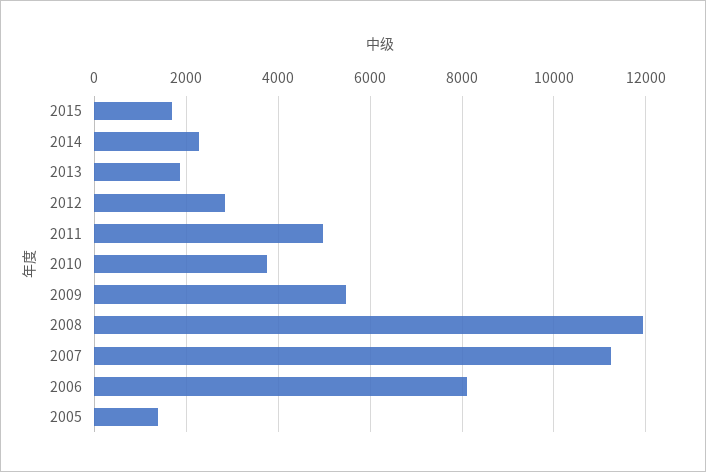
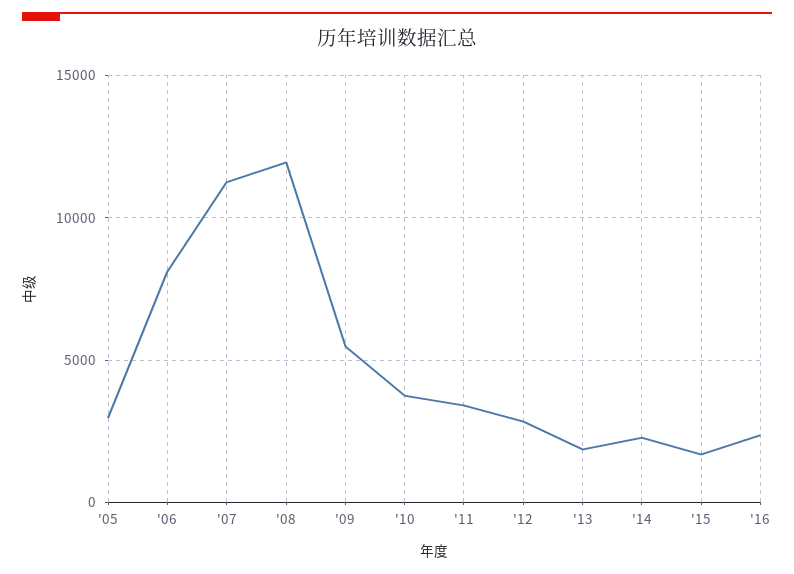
2011: 5000 -> 3500
2005: 1400 -> 3000
'16: none -> 2500

